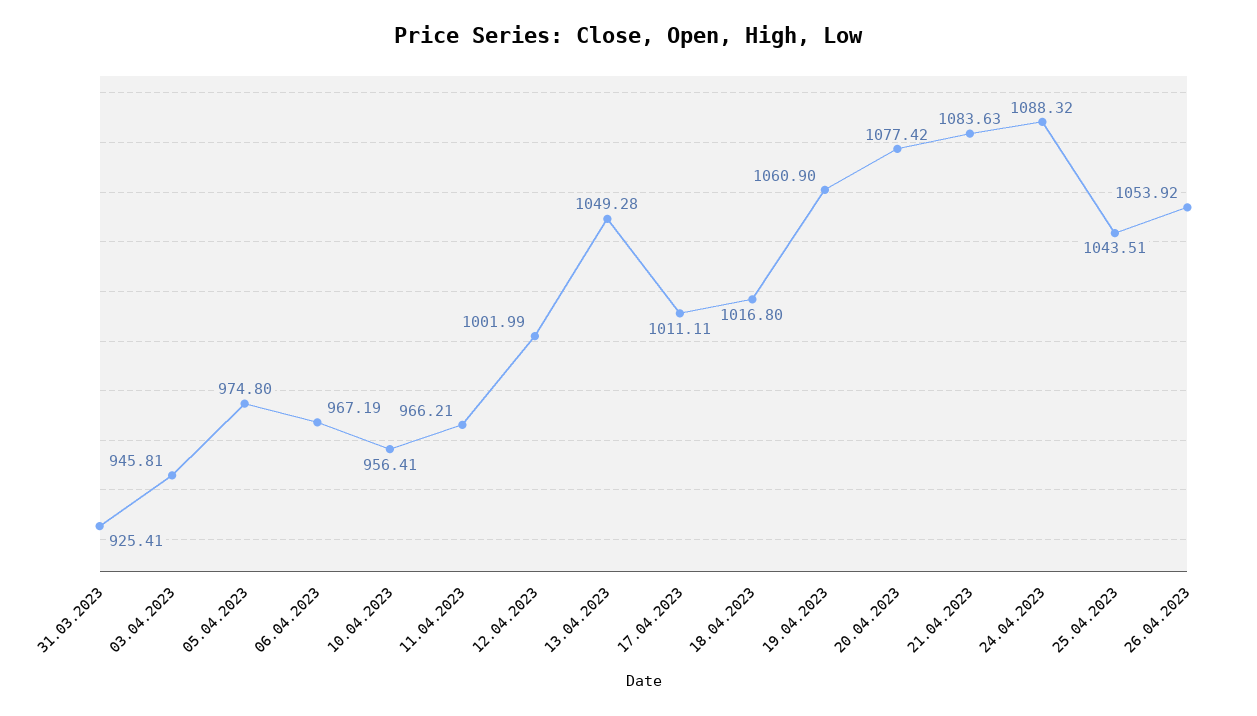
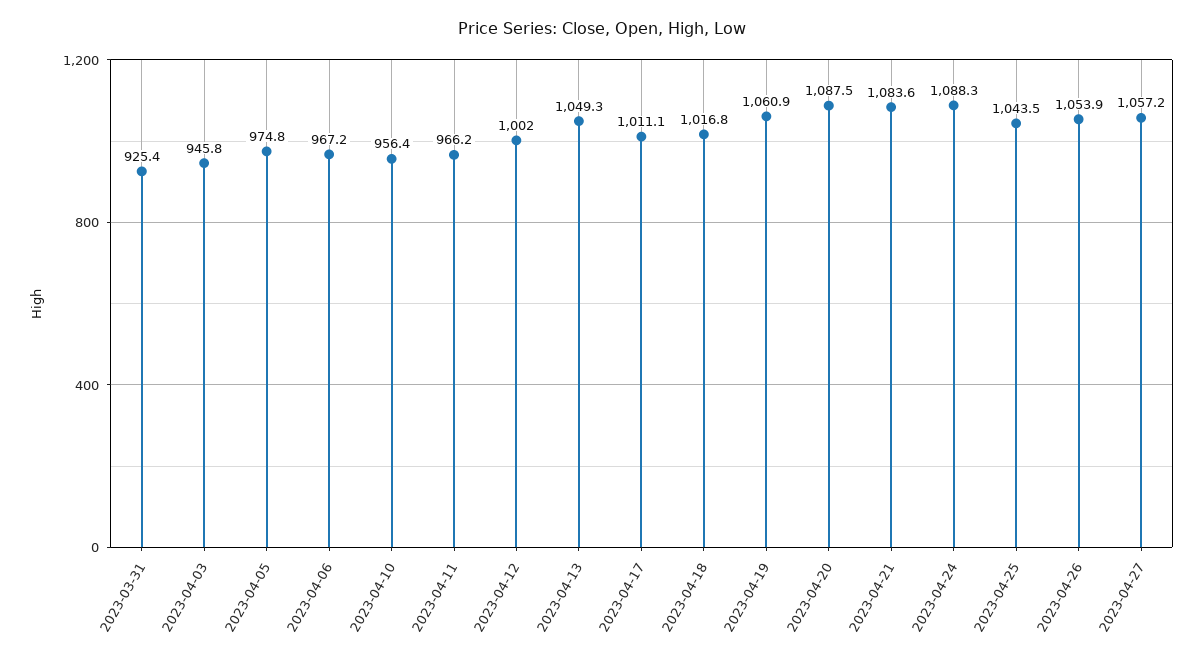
20.04.2023: 1077.42 -> 1087.5
2023-04-27: none -> 1057.2

